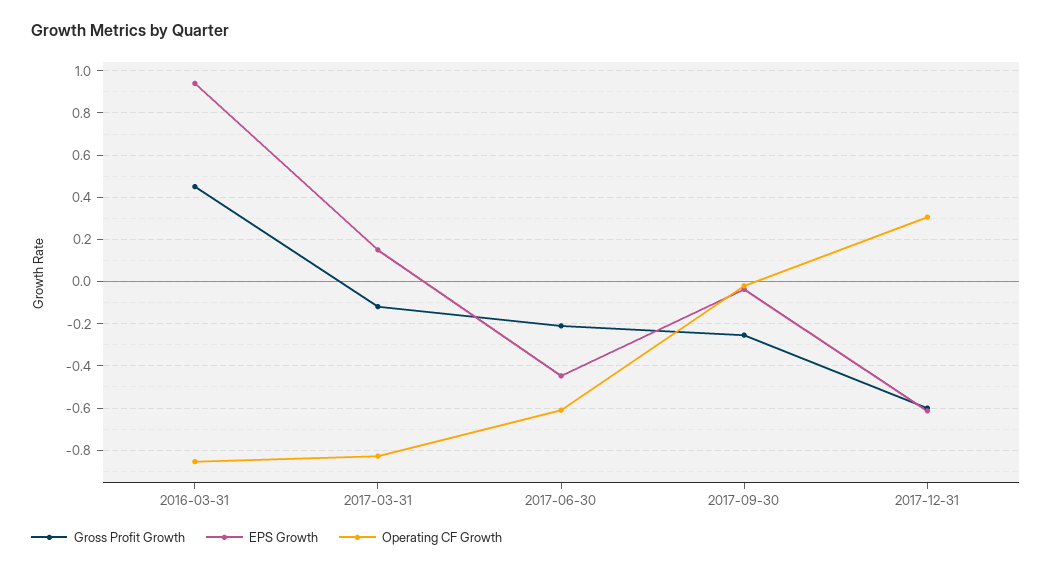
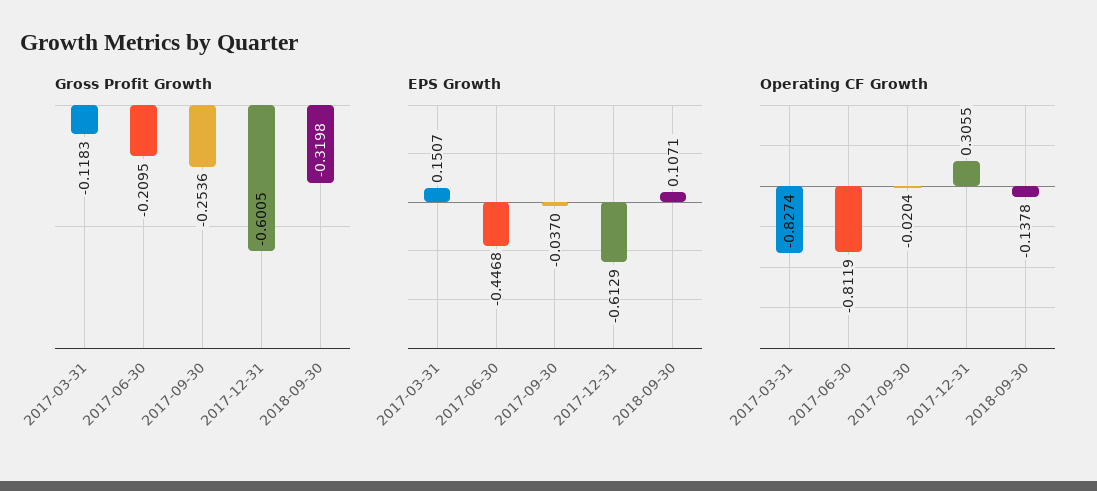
Gross Profit Growth, 2016-03-31: 0.45 -> none
EPS Growth, 2016-03-31: 0.95 -> none
Operating CF Growth, 2016-03-31: -0.85 -> none
Operating CF Growth, 2017-06-30: -0.6 -> -0.8119
Gross Profit Growth, 2018-09-30: none -> -0.3198
EPS Growth, 2018-09-30: none -> 0.1071
Operating CF Growth, 2018-09-30: none -> -0.1378

